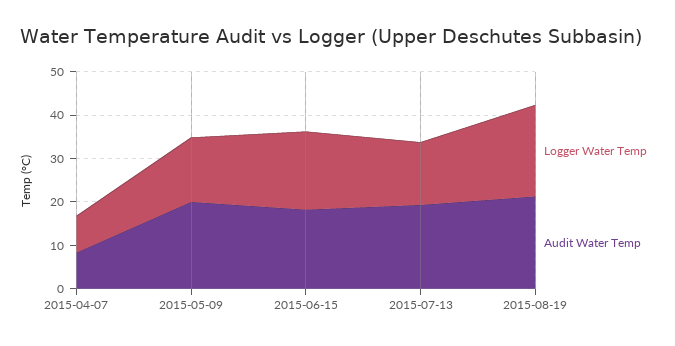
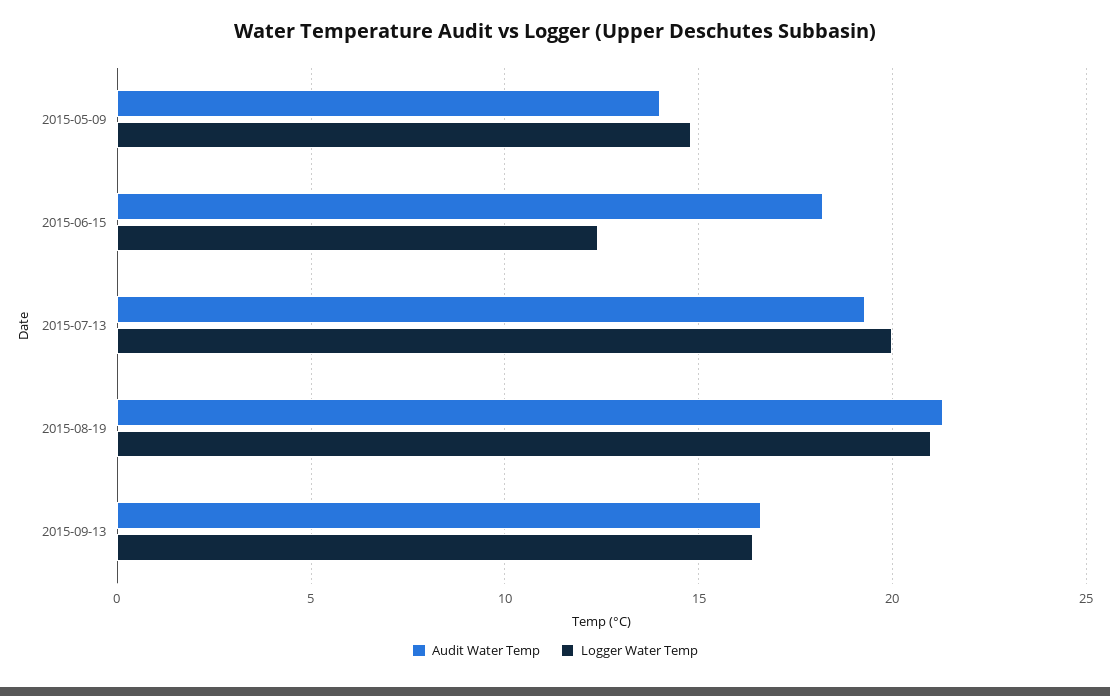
Logger Water Temp, 2015-04-07: 8 -> none
Audit Water Temp, 2015-04-07: 8 -> none
Audit Water Temp, 2015-05-09: 20 -> 14
Logger Water Temp, 2015-06-15: 18 -> 12.5
Logger Water Temp, 2015-07-13: 14 -> 20
Audit Water Temp, 2015-09-13: none -> 16.5
Logger Water Temp, 2015-09-13: none -> 16.5

